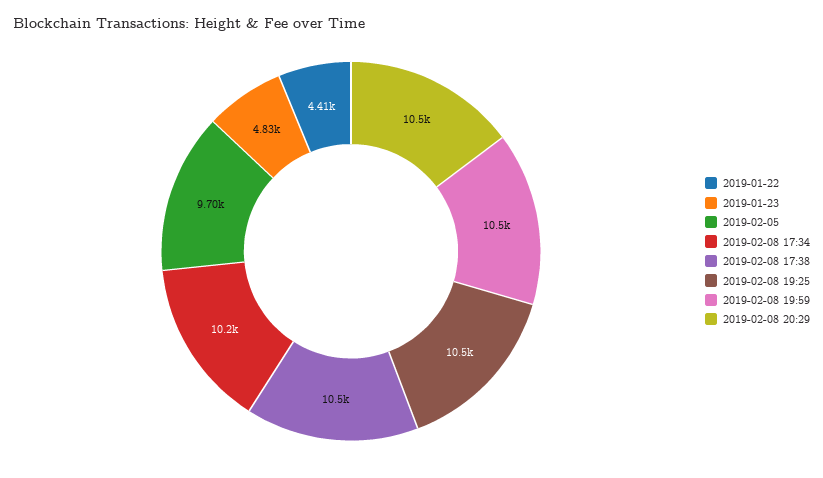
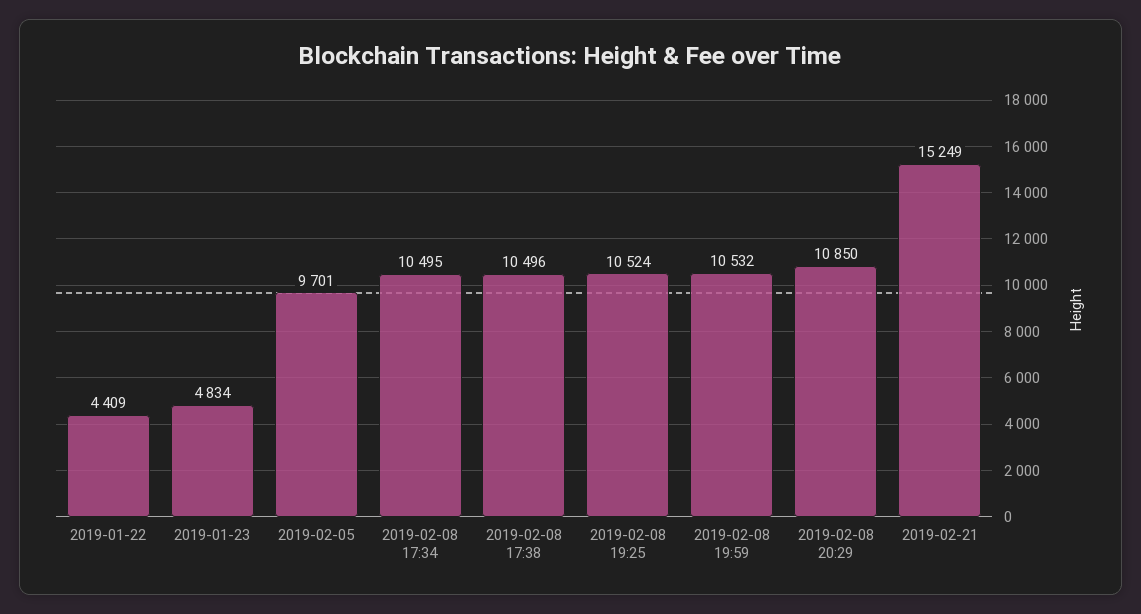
2019-02-08 17:34: 10200 -> 10495
2019-02-08 20:29: 10500 -> 10850
2019-02-21: none -> 15249

